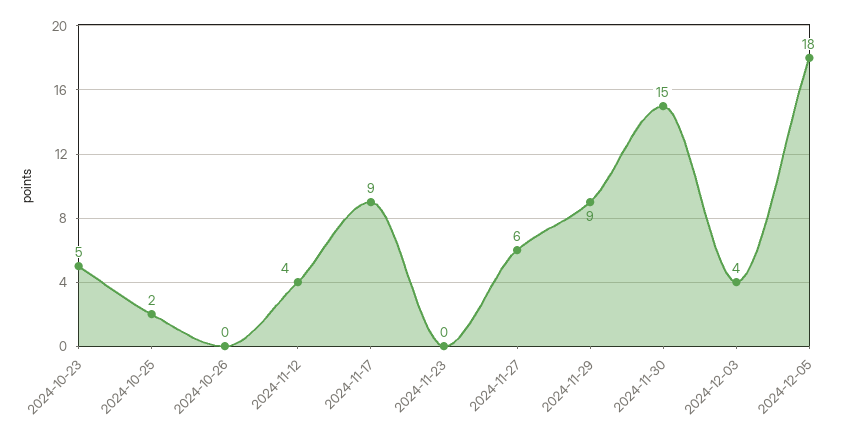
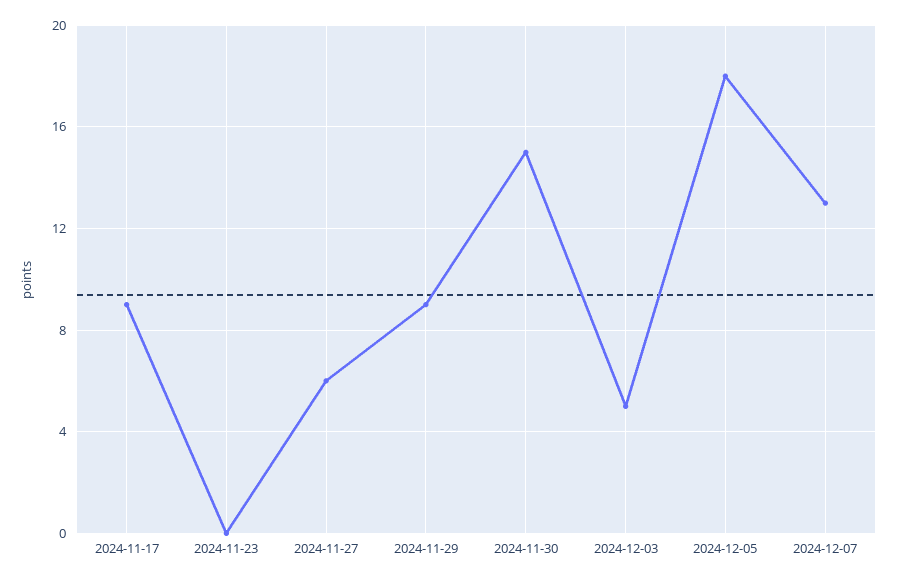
2024-10-23: 5 -> none
2024-10-25: 2 -> none
2024-10-26: 0 -> none
2024-11-12: 4 -> none
2024-12-03: 4 -> 5
2024-12-07: none -> 13

